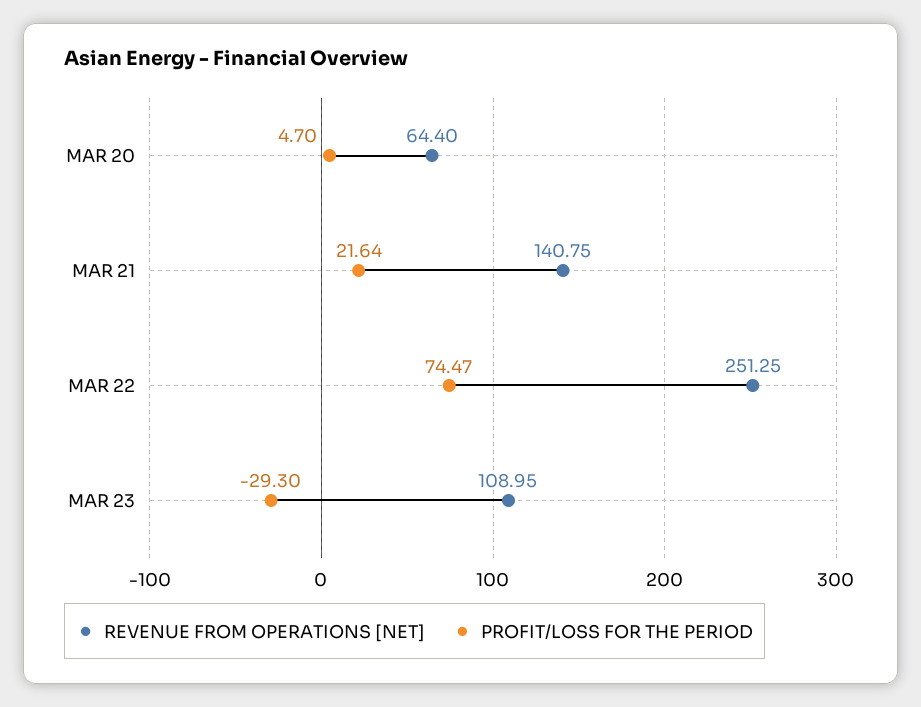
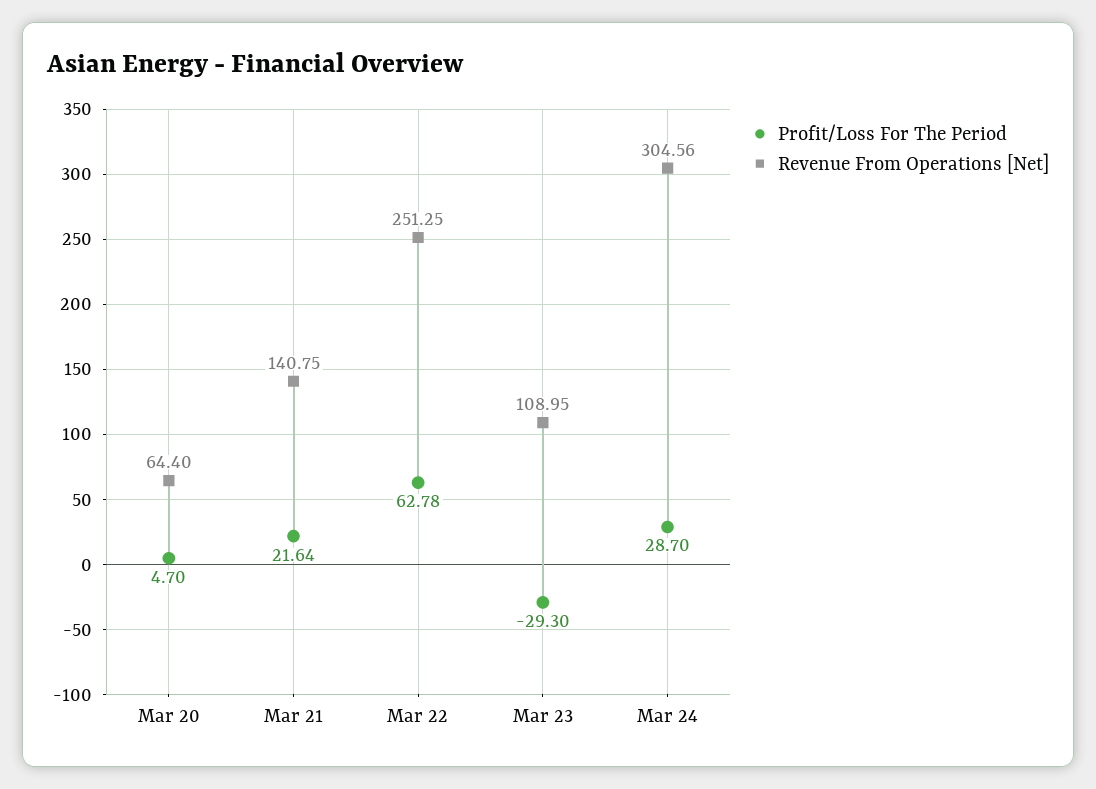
PROFIT/LOSS FOR THE PERIOD, MAR 22: 74.47 -> 62.78
PROFIT/LOSS FOR THE PERIOD, Mar 24: none -> 28.7
REVENUE FROM OPERATIONS [NET], Mar 24: none -> 304.56

